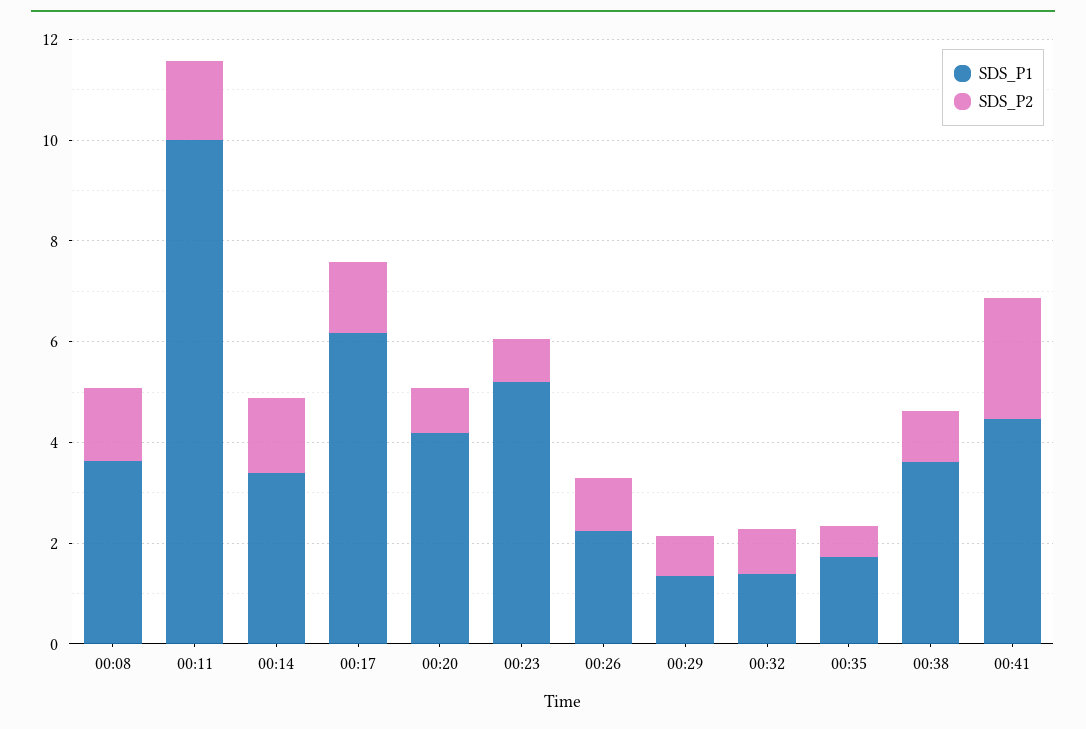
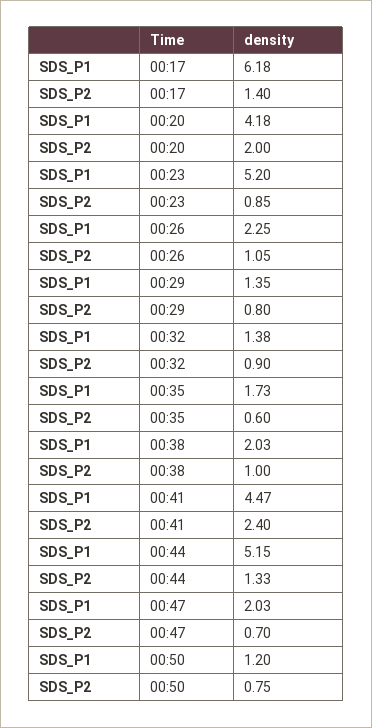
SDS_P1, 00:08: 3.5 -> none
SDS_P2, 00:08: 1.5 -> none
SDS_P1, 00:11: 10 -> none
SDS_P2, 00:11: 1.5 -> none
SDS_P1, 00:14: 3.5 -> none
SDS_P2, 00:14: 1.5 -> none
SDS_P2, 00:20: 1 -> 2
SDS_P1, 00:38: 3.5 -> 2.03
SDS_P1, 00:44: none -> 5.15
SDS_P2, 00:44: none -> 1.33
SDS_P1, 00:47: none -> 2.03
SDS_P2, 00:47: none -> 0.7
SDS_P1, 00:50: none -> 1.2
SDS_P2, 00:50: none -> 0.75

